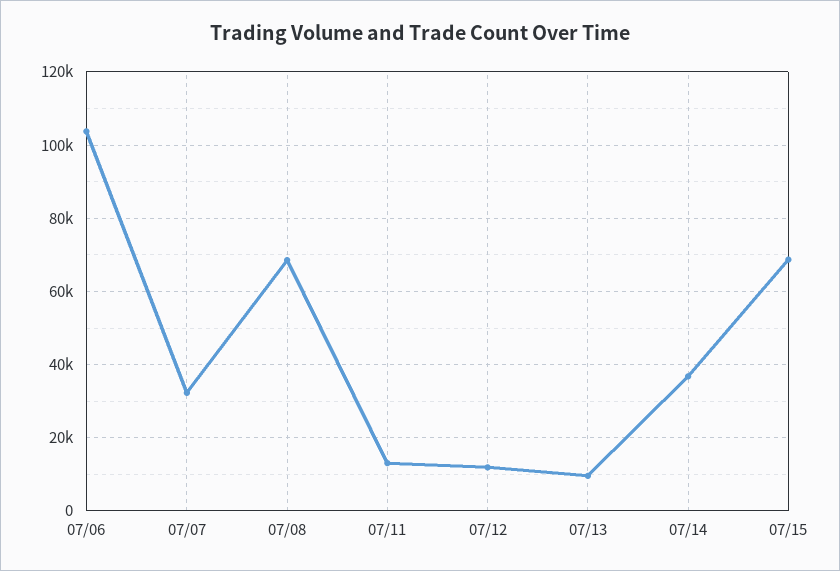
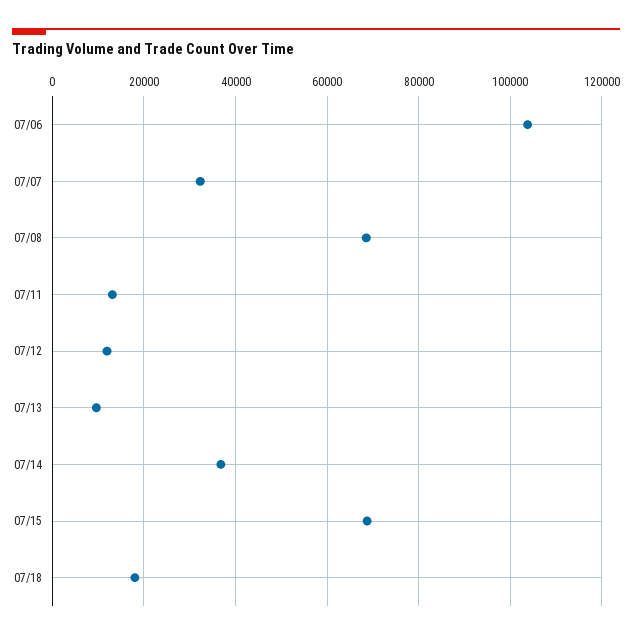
07/18: none -> 18000

